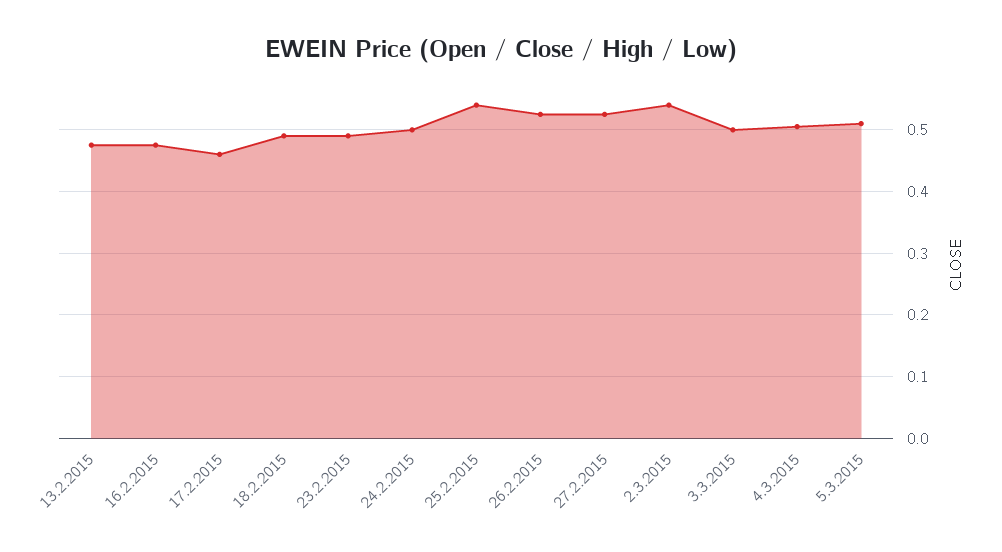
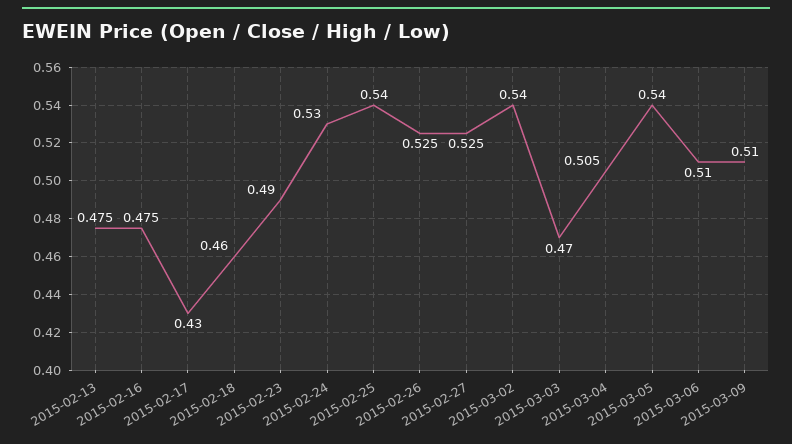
17.2.2015: 0.46 -> 0.43
18.2.2015: 0.49 -> 0.46
24.2.2015: 0.5 -> 0.53
3.3.2015: 0.5 -> 0.47
5.3.2015: 0.51 -> 0.54
2015-03-06: none -> 0.51
2015-03-09: none -> 0.51

